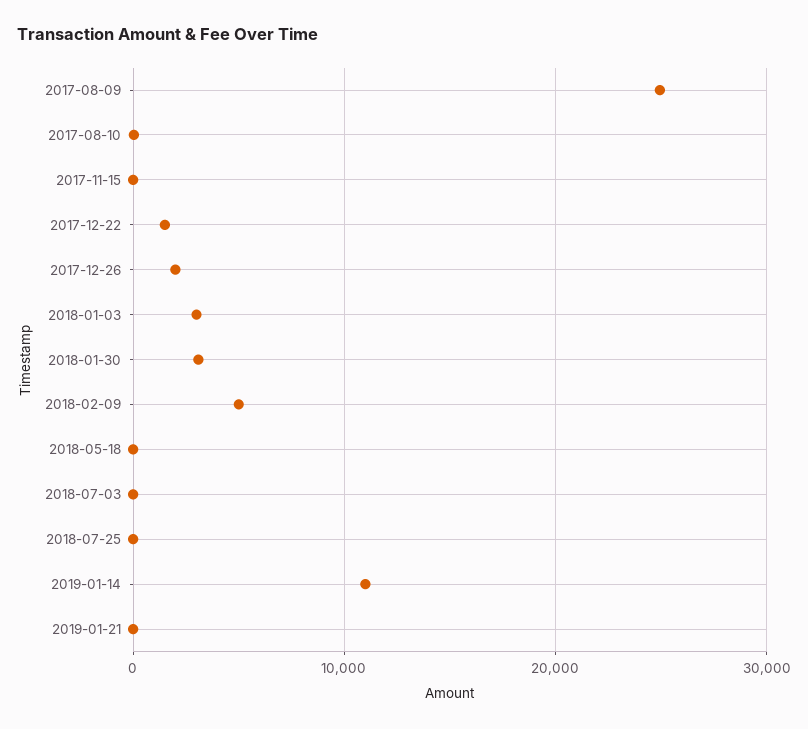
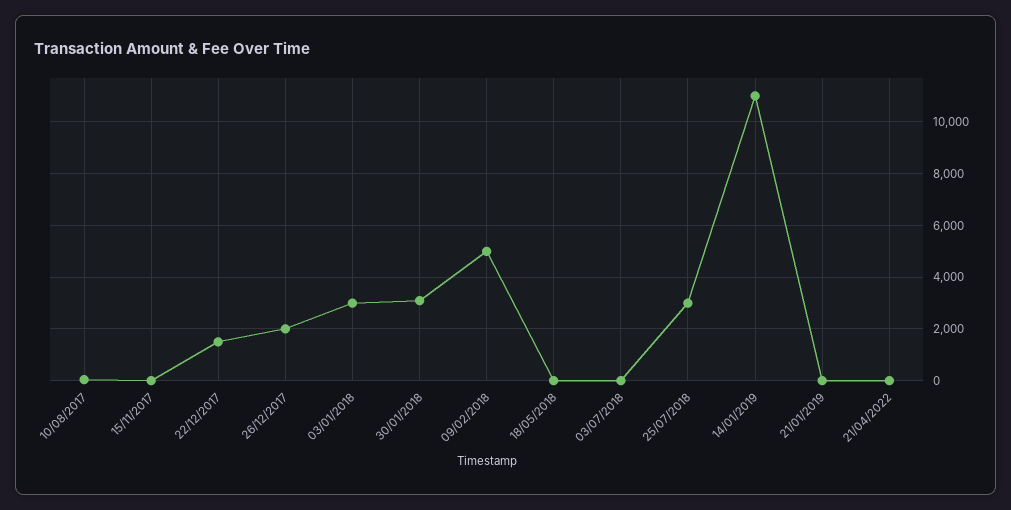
2017-08-09: 25000 -> none
2018-07-25: 0 -> 3000
21/04/2022: none -> 0

